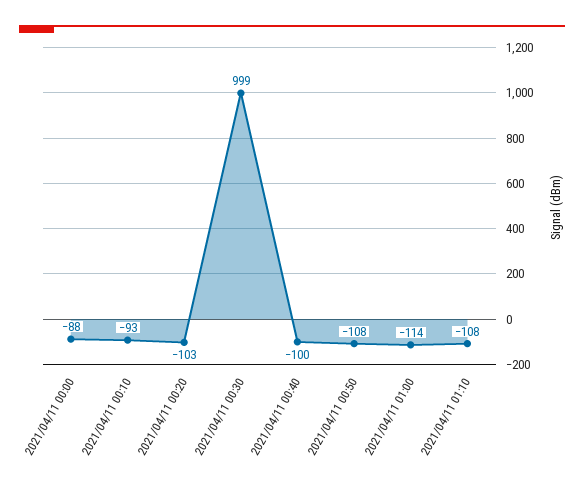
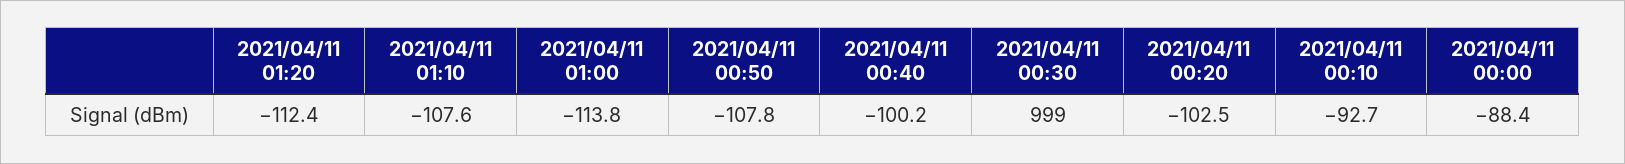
2021/04/11 01:20: none -> -112.4

